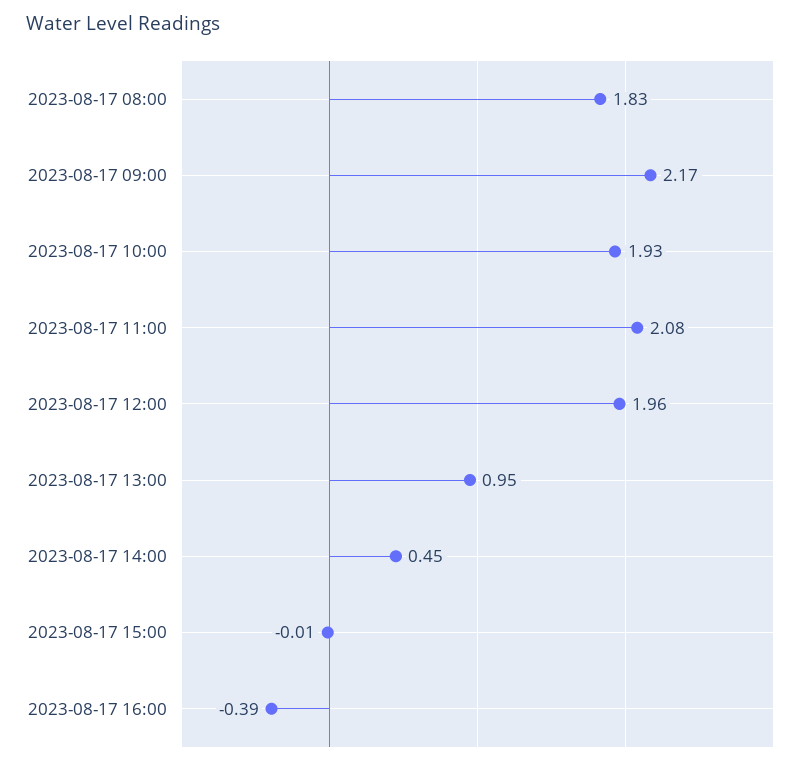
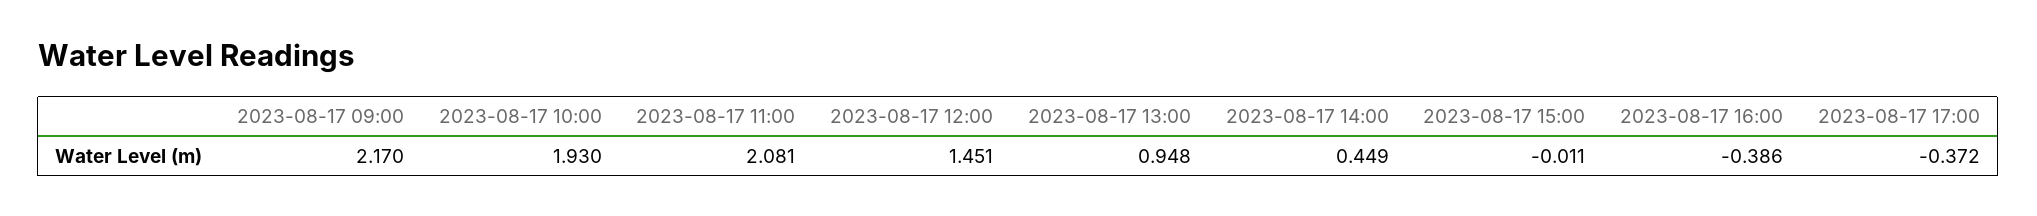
2023-08-17 08:00: 1.83 -> none
2023-08-17 12:00: 1.96 -> 1.451
2023-08-17 17:00: none -> -0.372

